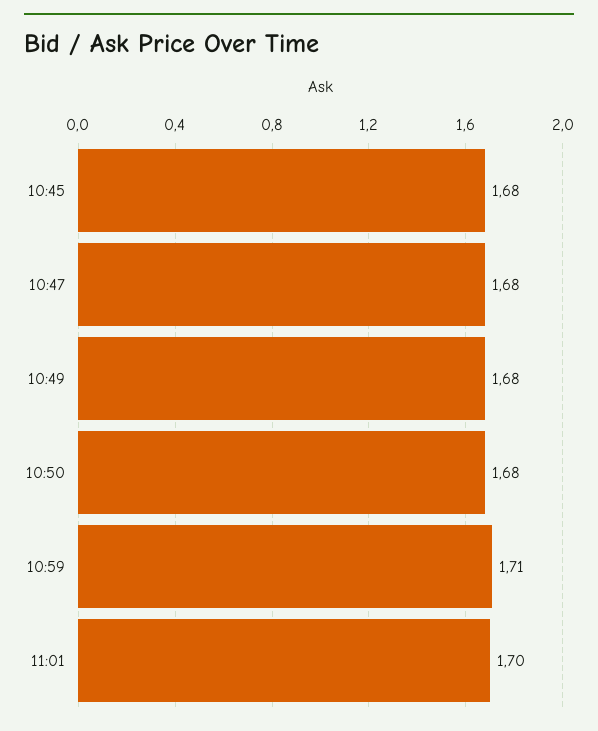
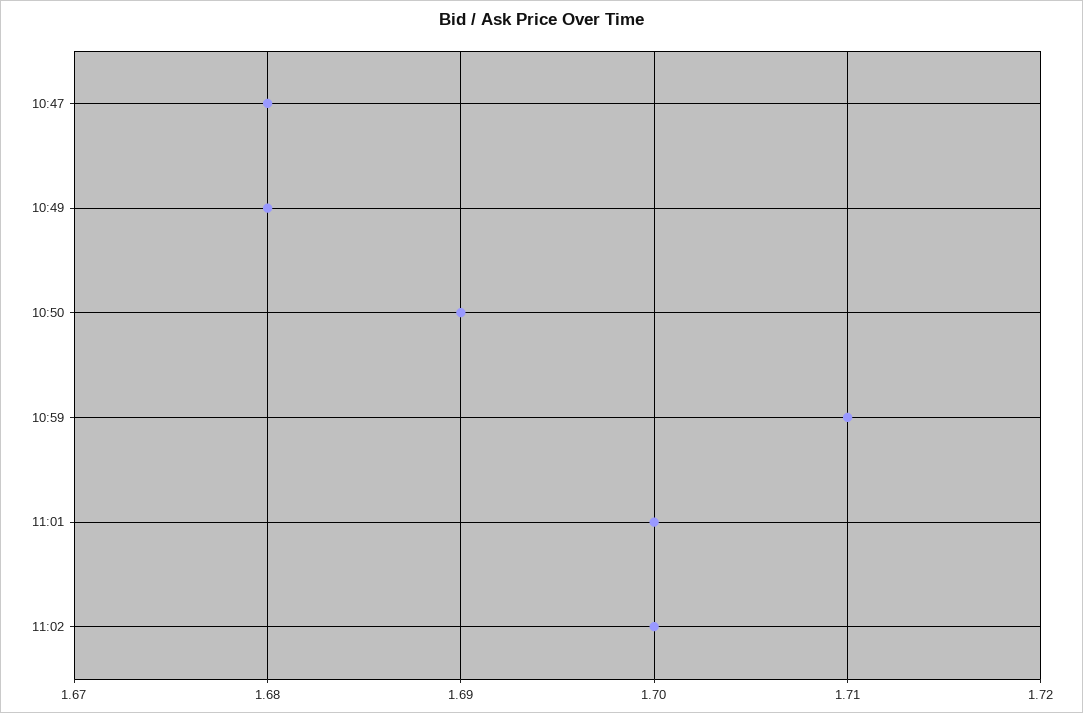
10:45: 1.68 -> none
10:50: 1.68 -> 1.69
11:02: none -> 1.7

